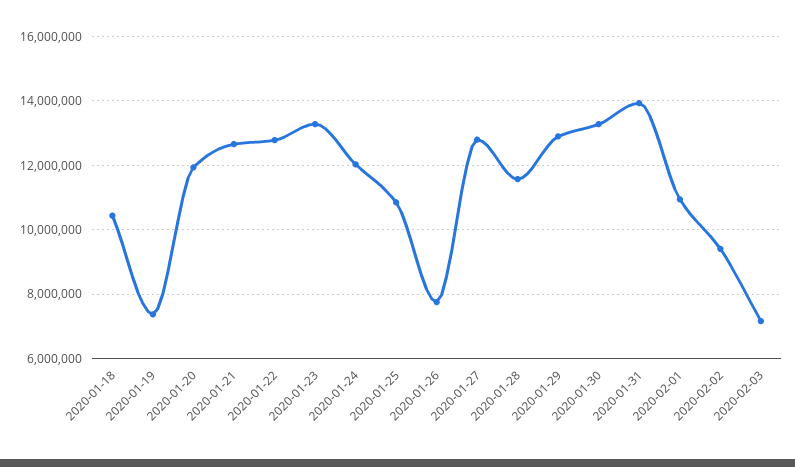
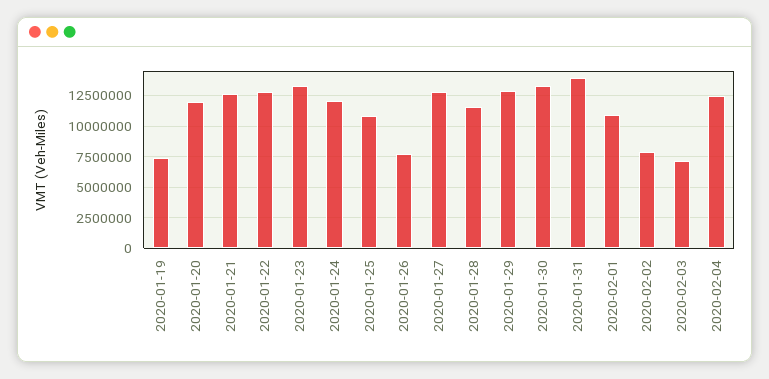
2020-01-18: 10400000 -> none
2020-02-02: 9400000 -> 8000000
2020-02-04: none -> 12500000

